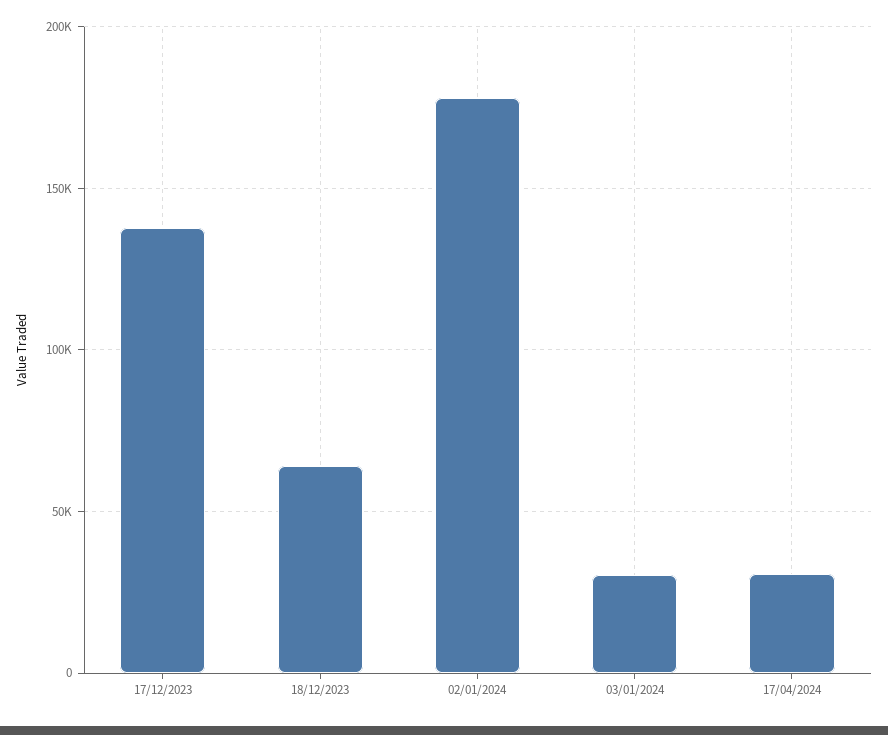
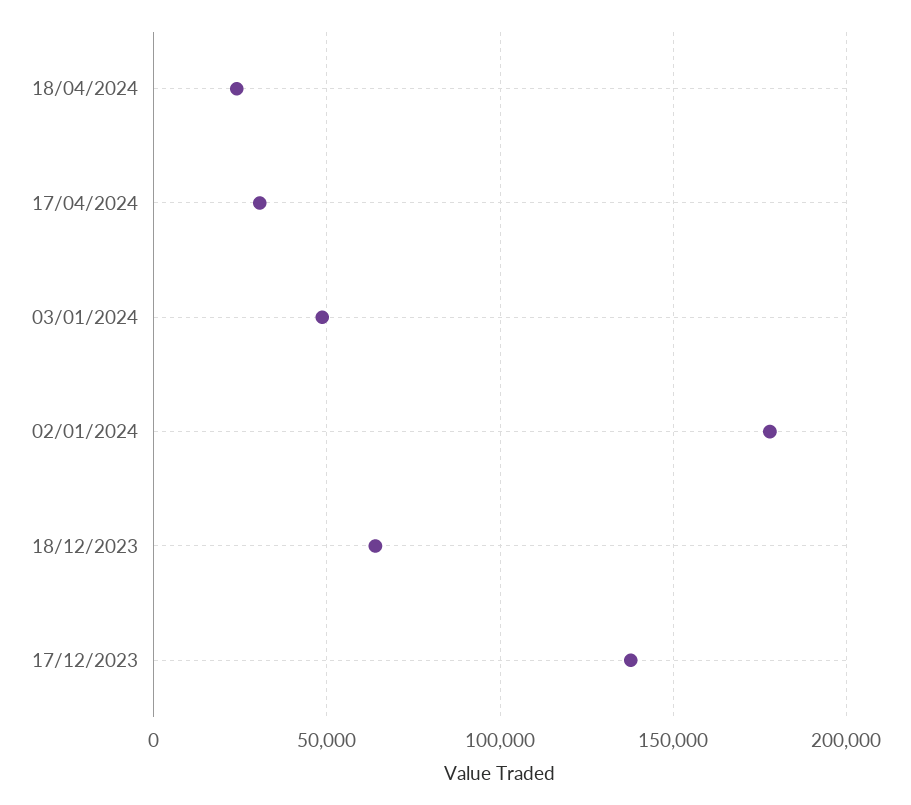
03/01/2024: 30000 -> 50000
18/04/2024: none -> 25000

